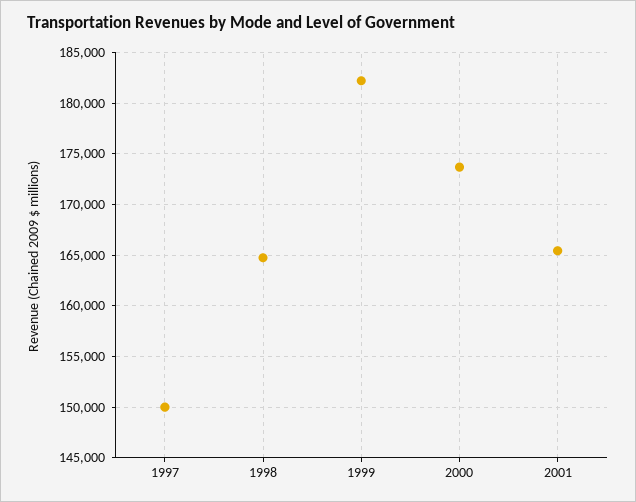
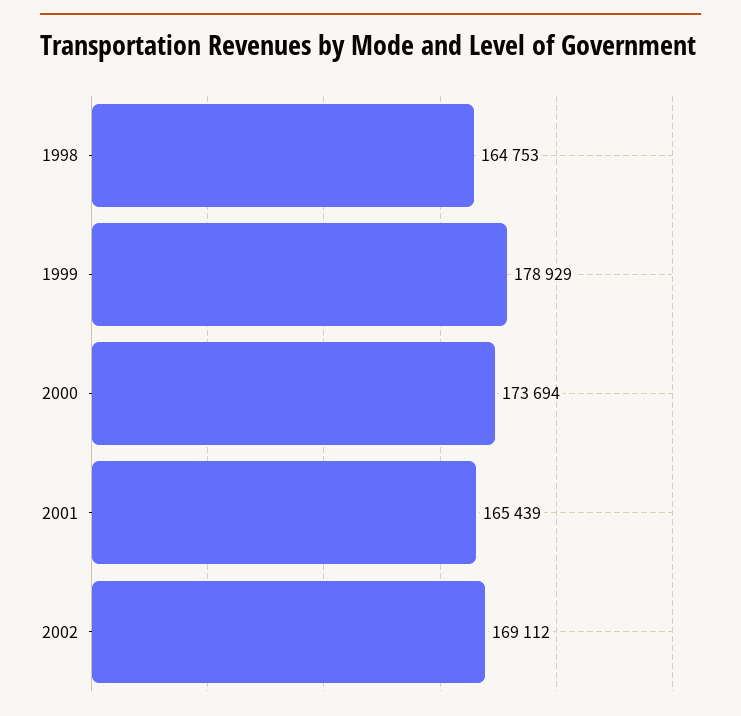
1997: 150000 -> none
1999: 182000 -> 178929
2002: none -> 169112

